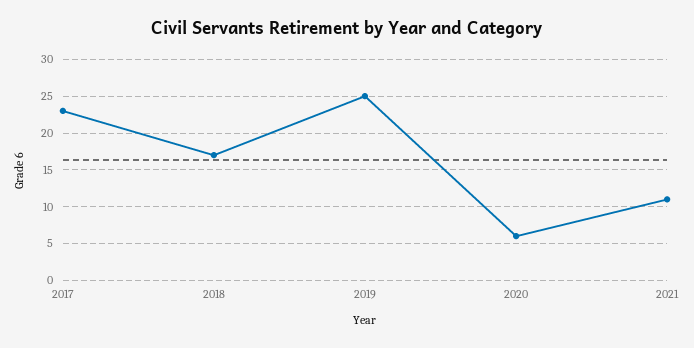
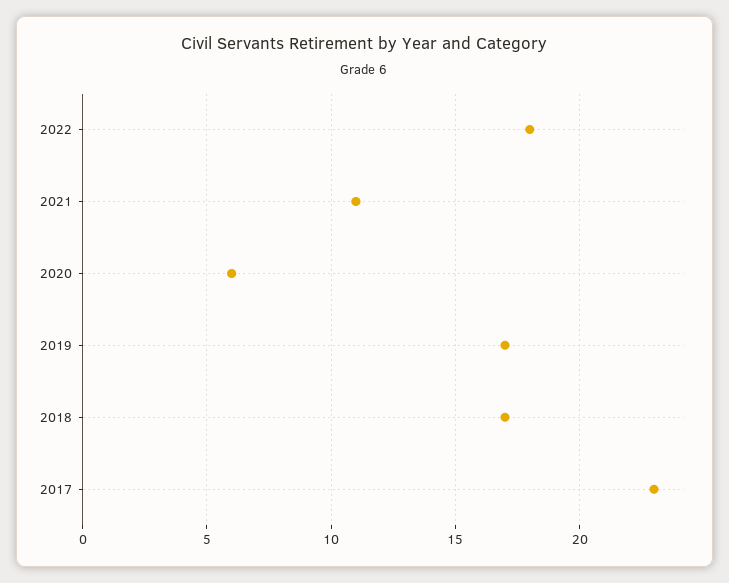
2019: 25 -> 17
2022: none -> 18

